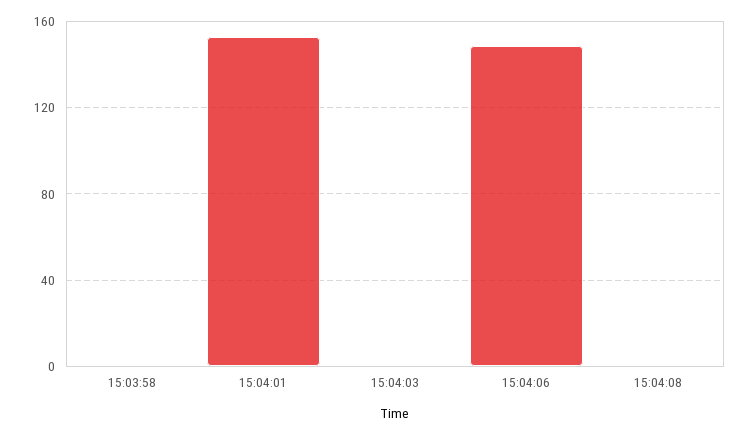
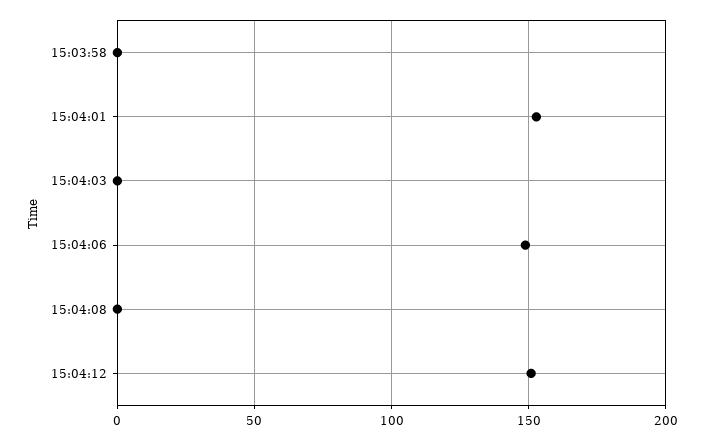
15:04:12: none -> 150

